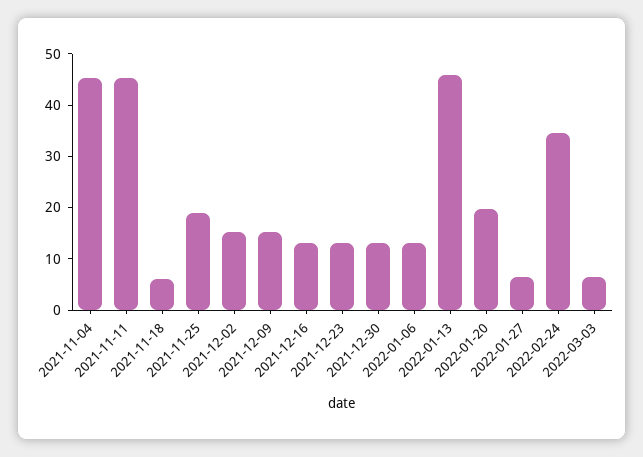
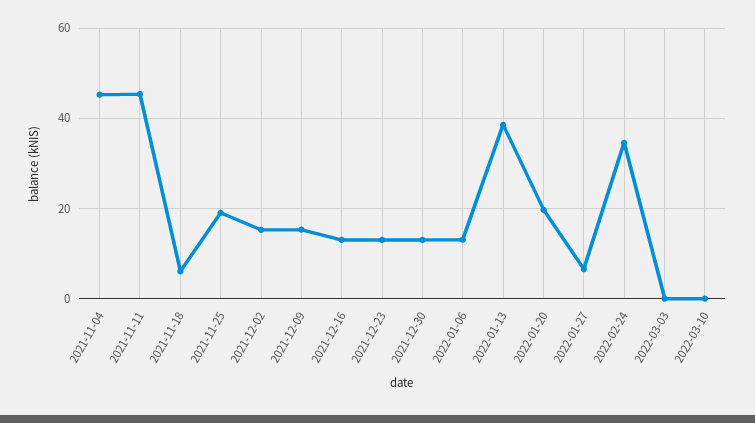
2022-01-13: 46 -> 38
2022-03-03: 6 -> 0
2022-03-10: none -> 0

